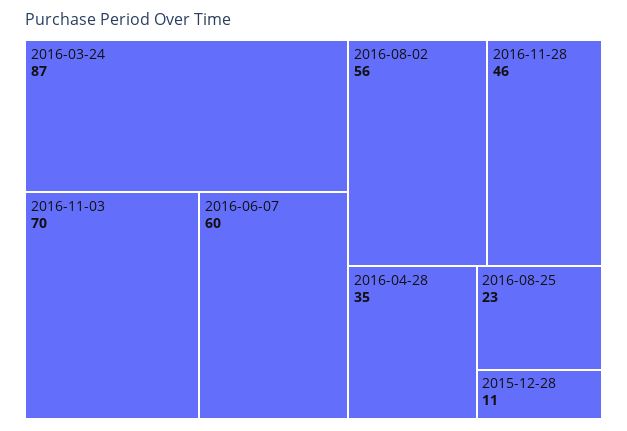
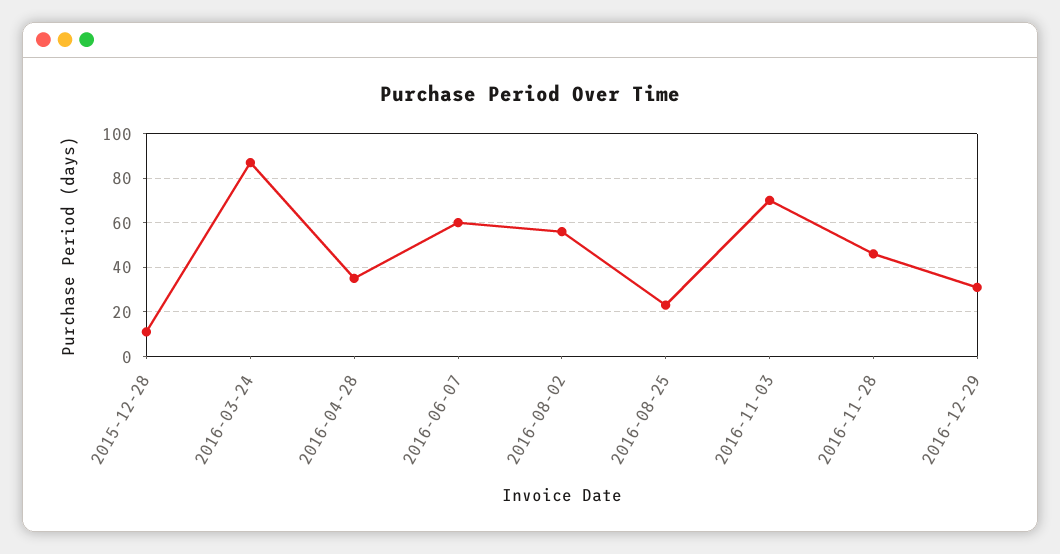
2016-12-29: none -> 30

